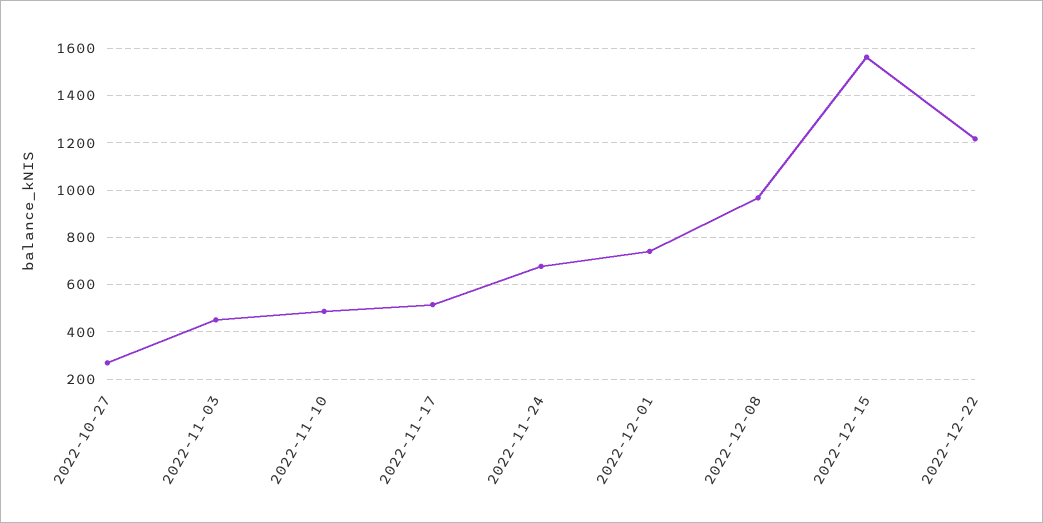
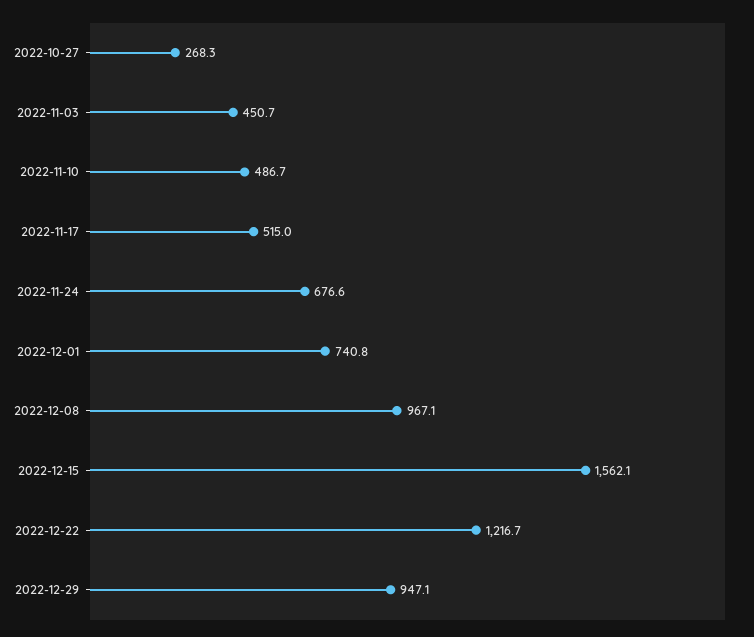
2022-12-29: none -> 947.1

